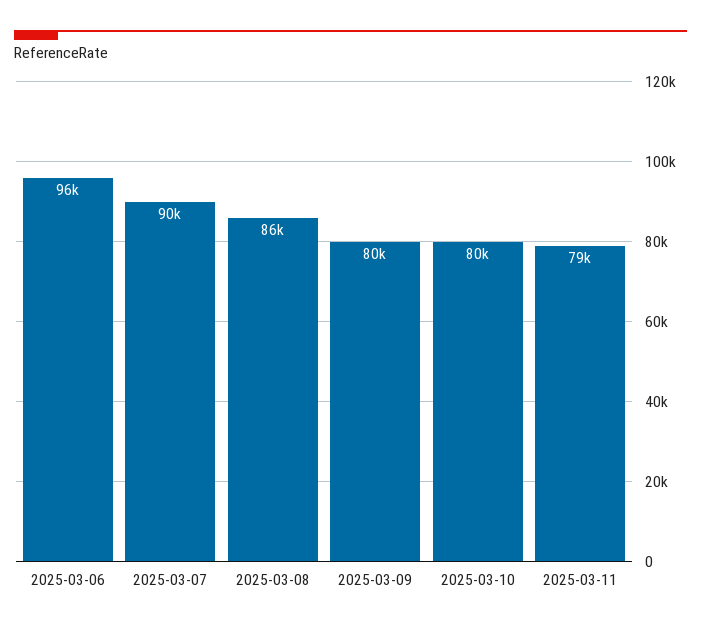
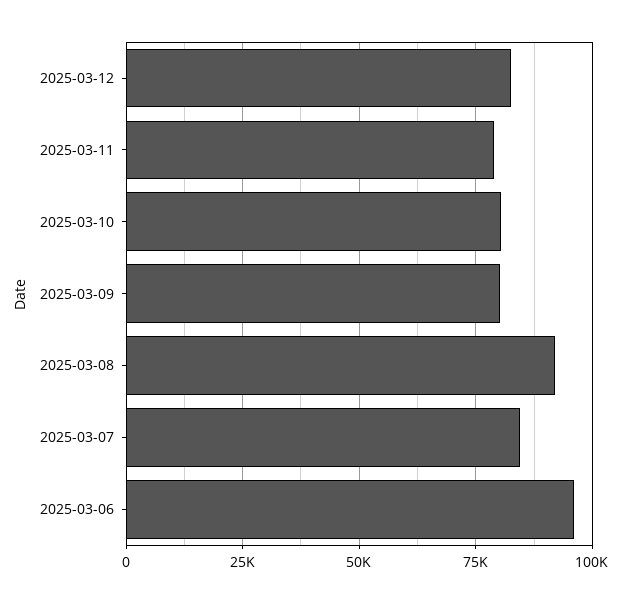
2025-03-07: 90000 -> 85000
2025-03-08: 86000 -> 92500
2025-03-12: none -> 82500

